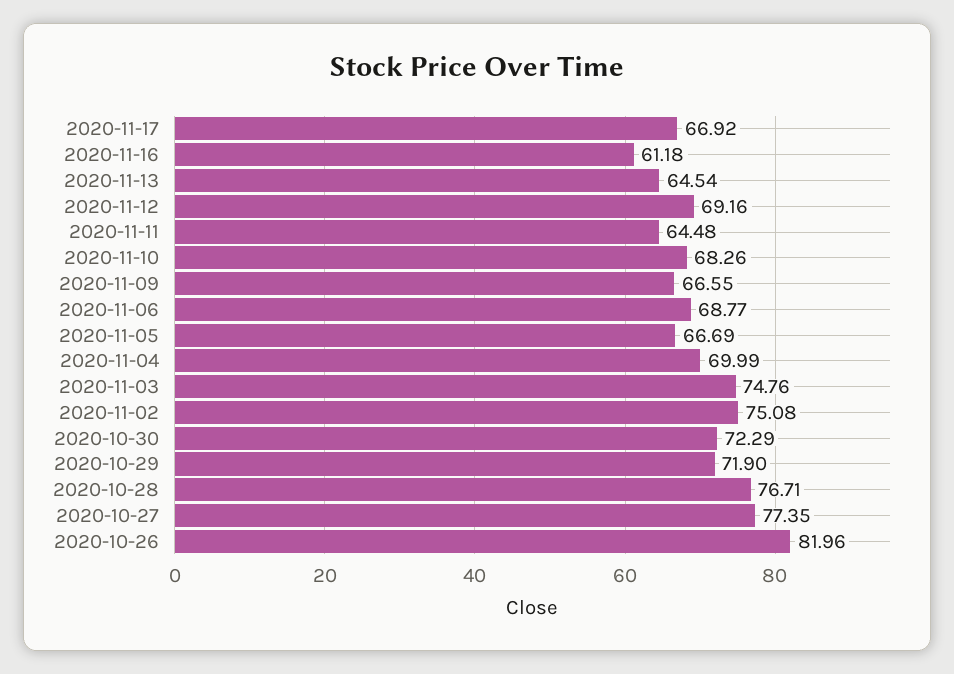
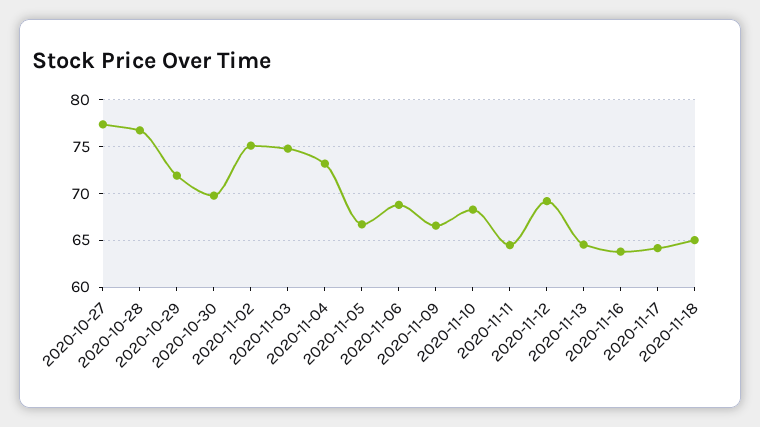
2020-11-17: 66.92 -> 64
2020-11-16: 61.18 -> 64
2020-11-04: 69.99 -> 73
2020-10-30: 72.29 -> 70
2020-10-26: 81.96 -> none
2020-11-18: none -> 65

